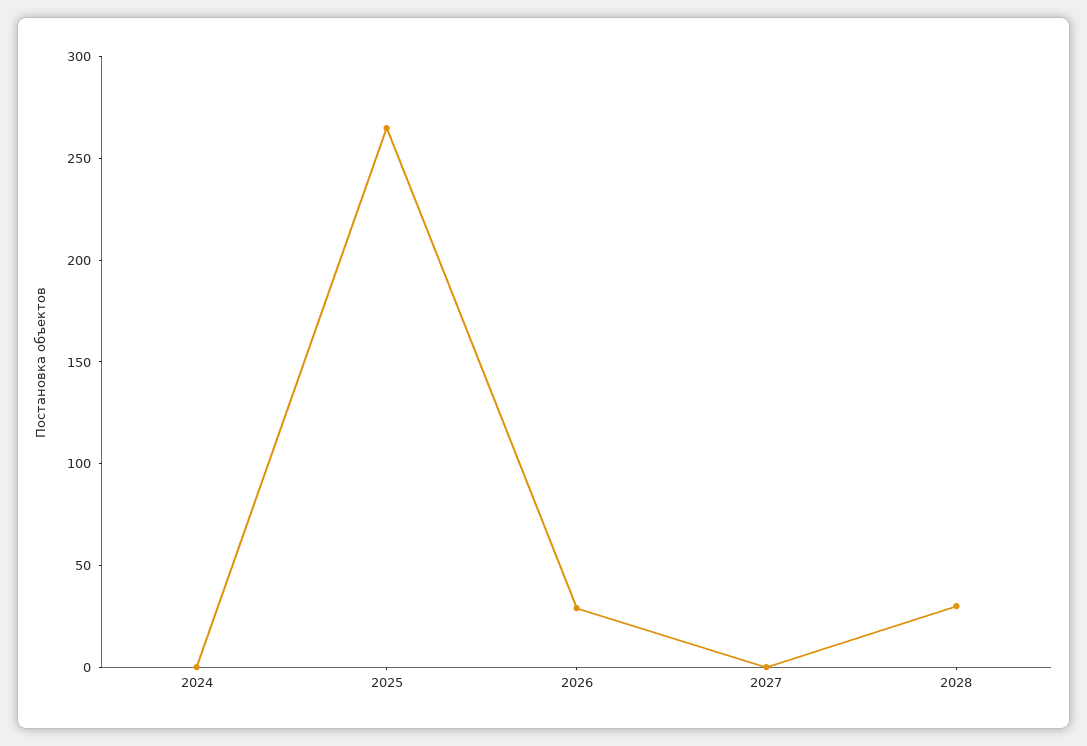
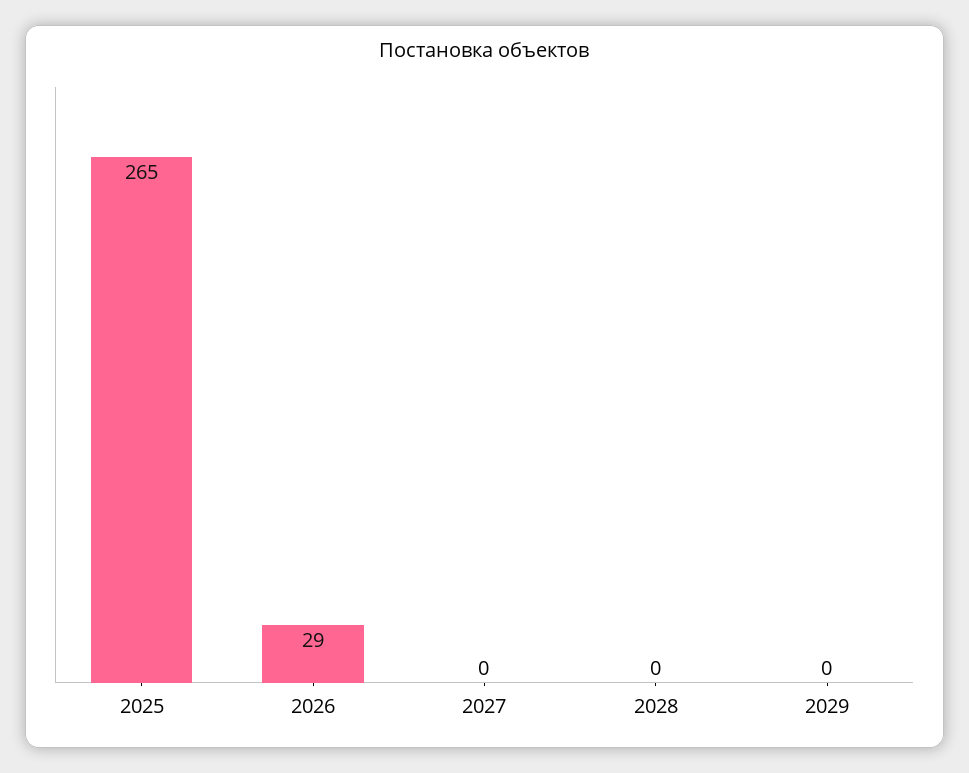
2024: 0 -> none
2028: 30 -> 0
2029: none -> 0

